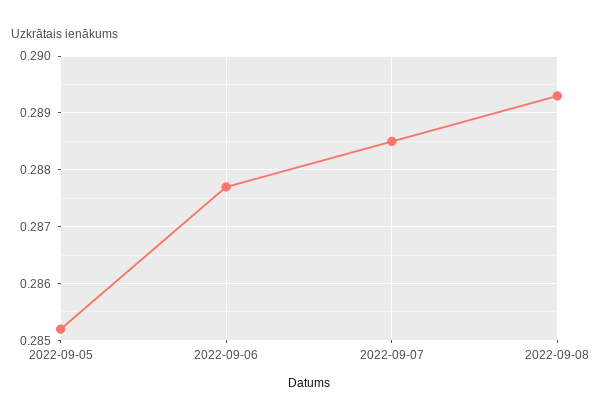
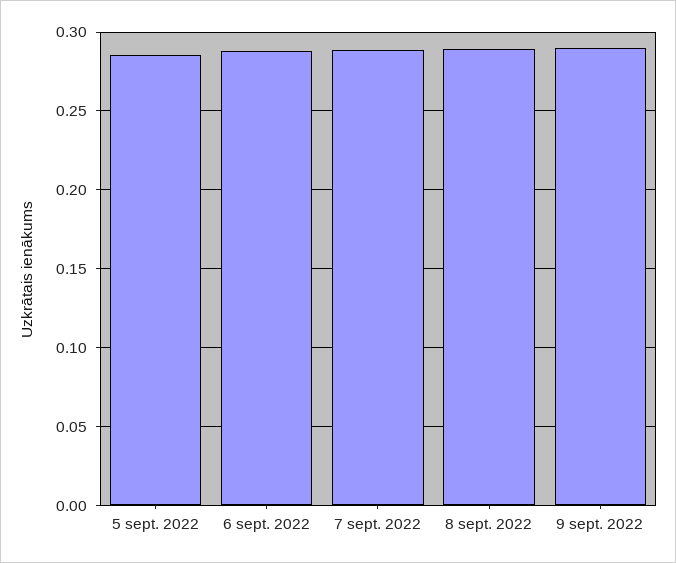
9 sept. 2022: none -> 0.29

